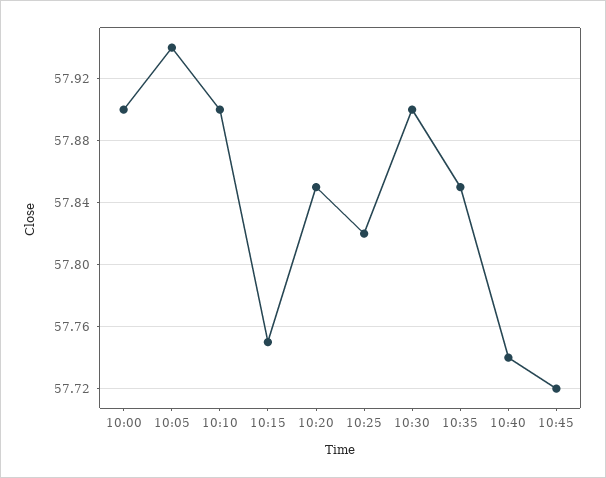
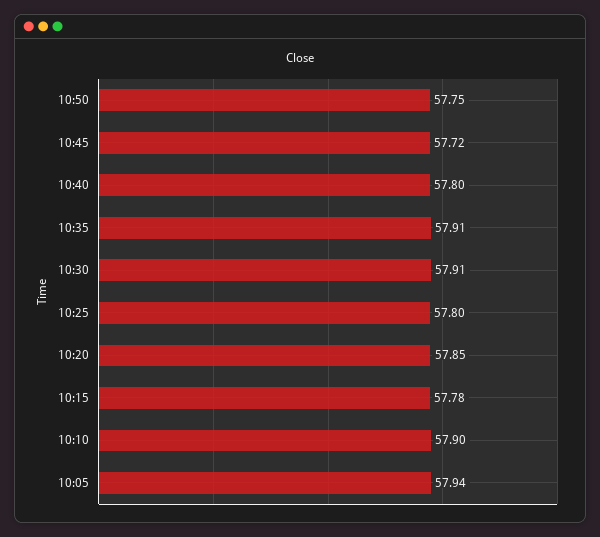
10:00: 57.9 -> none
10:15: 57.75 -> 57.78
10:25: 57.82 -> 57.8
10:30: 57.9 -> 57.91
10:35: 57.85 -> 57.91
10:40: 57.74 -> 57.8
10:50: none -> 57.75

